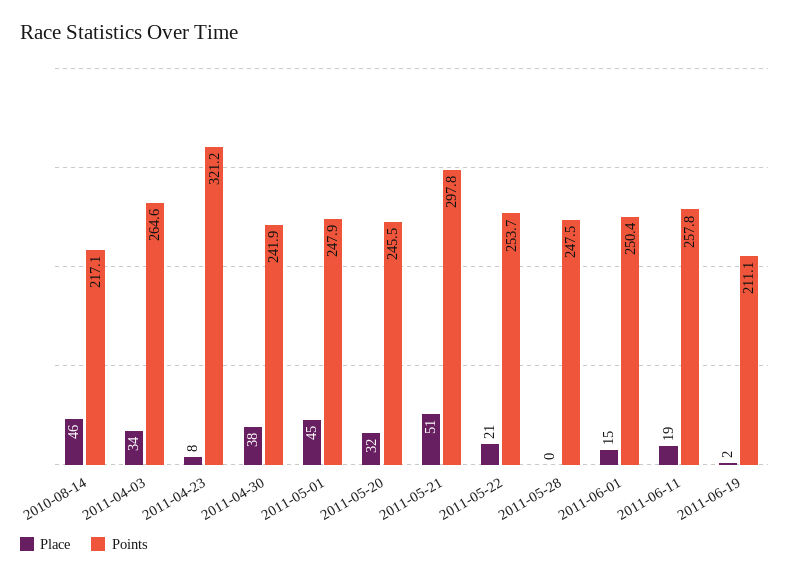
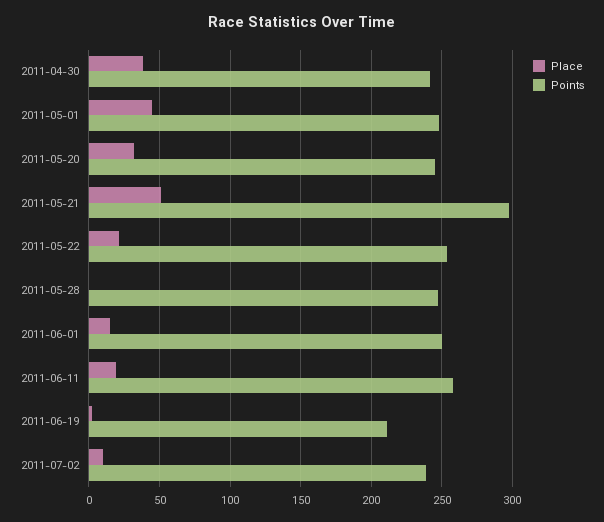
Place, 2010-08-14: 46 -> none
Points, 2010-08-14: 217.1 -> none
Place, 2011-04-03: 34 -> none
Points, 2011-04-03: 264.6 -> none
Place, 2011-04-23: 8 -> none
Points, 2011-04-23: 321.2 -> none
Place, 2011-07-02: none -> 10
Points, 2011-07-02: none -> 240

